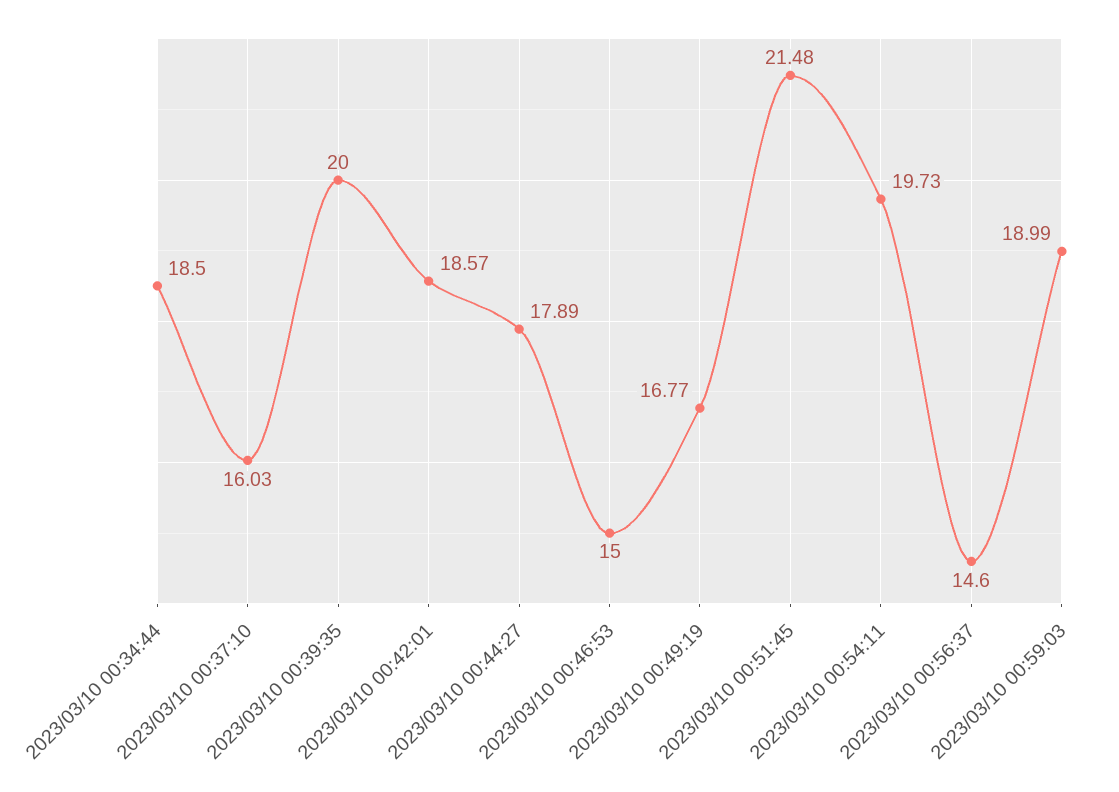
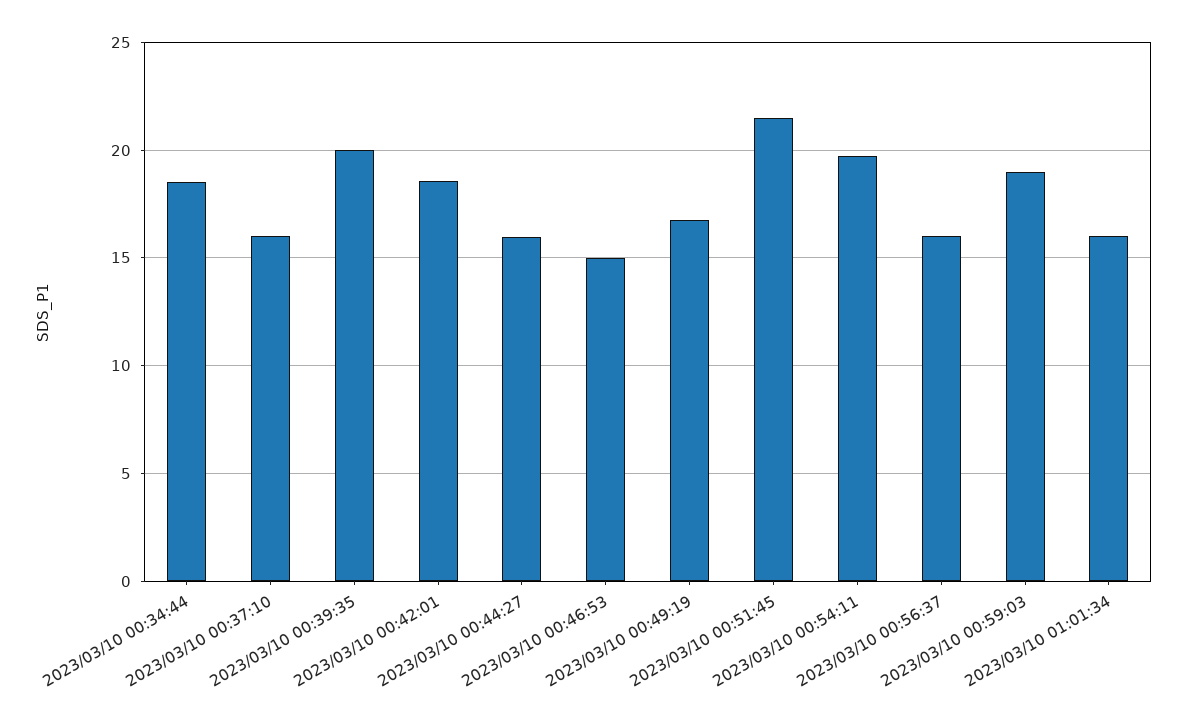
2023/03/10 00:44:27: 17.89 -> 16
2023/03/10 00:56:37: 14.6 -> 16
2023/03/10 01:01:34: none -> 16

